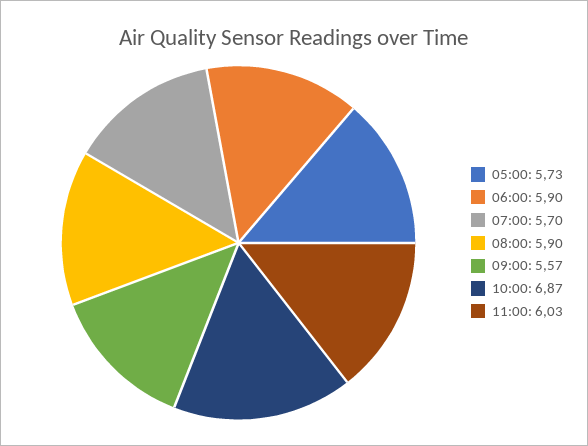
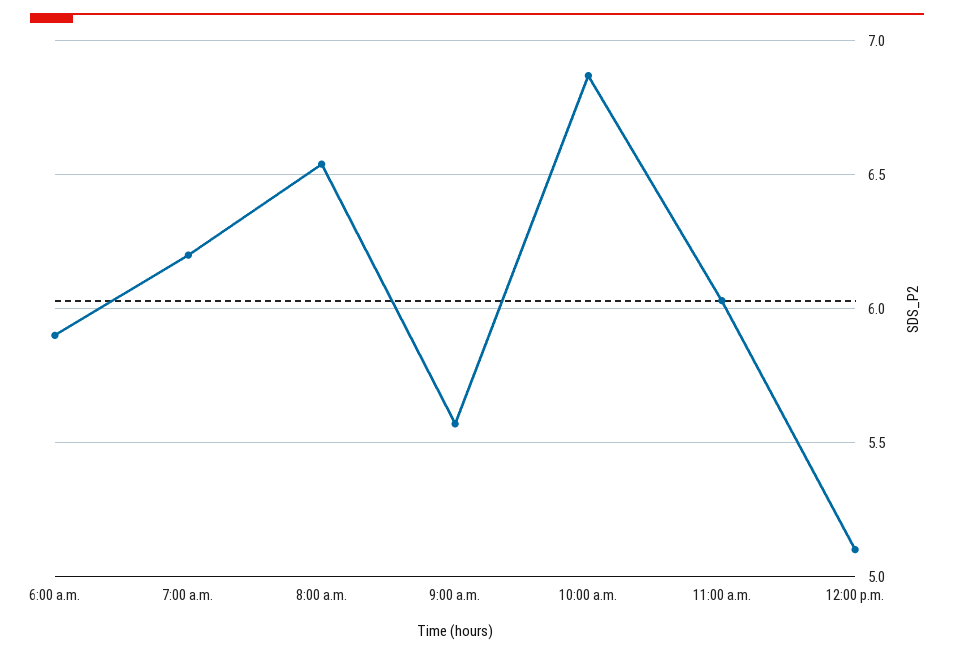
05:00: 5.73 -> none
07:00: 5.7 -> 6.2
08:00: 5.9 -> 6.55
12:00 p.m.: none -> 5.1

